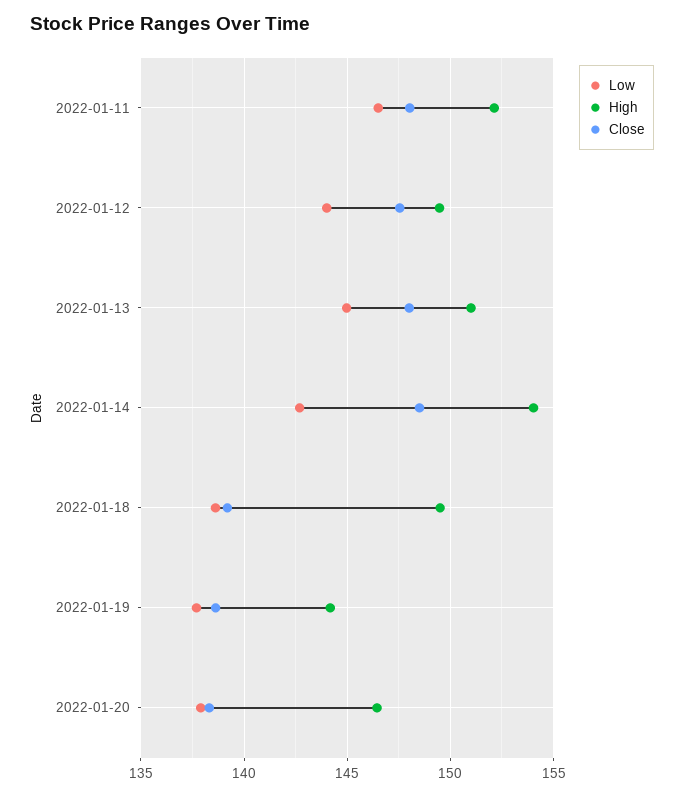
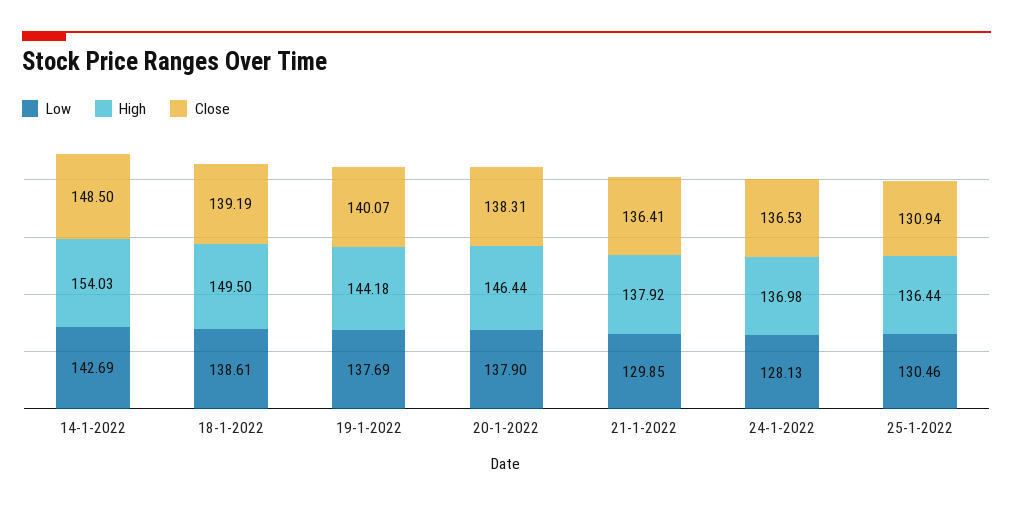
Low, 2022-01-11: 146.5 -> none
High, 2022-01-11: 152 -> none
Close, 2022-01-11: 148 -> none
Low, 2022-01-12: 144 -> none
High, 2022-01-12: 149.5 -> none
Close, 2022-01-12: 147.5 -> none
Low, 2022-01-13: 145 -> none
High, 2022-01-13: 151 -> none
Close, 2022-01-13: 148 -> none
Close, 2022-01-19: 138.5 -> 140.07
Low, 21-1-2022: none -> 129.85
High, 21-1-2022: none -> 137.92
Close, 21-1-2022: none -> 136.41
Low, 24-1-2022: none -> 128.13
High, 24-1-2022: none -> 136.98
Close, 24-1-2022: none -> 136.53
Low, 25-1-2022: none -> 130.46
High, 25-1-2022: none -> 136.44
Close, 25-1-2022: none -> 130.94

